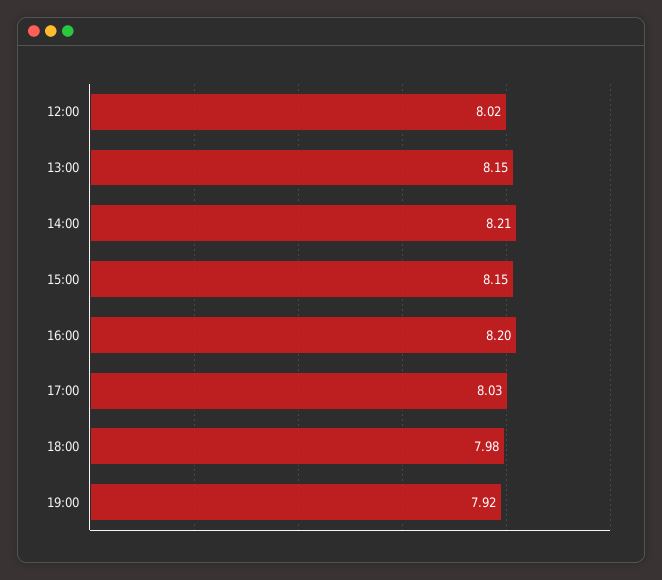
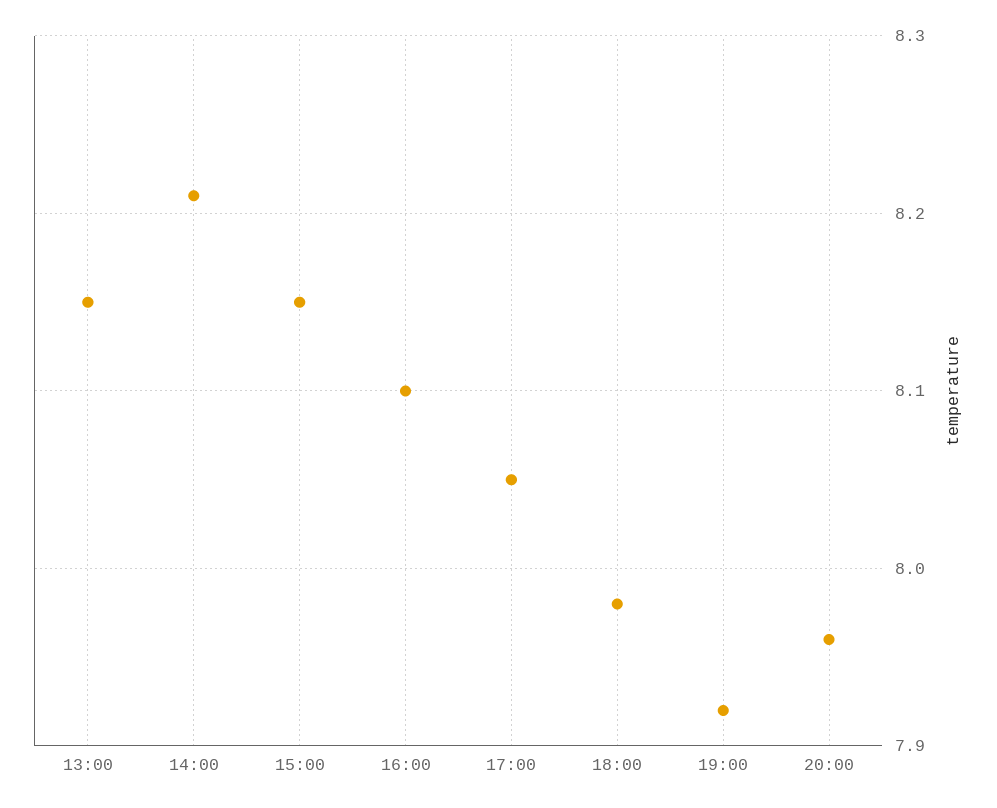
12:00: 8.02 -> none
16:00: 8.2 -> 8.1
17:00: 8.03 -> 8.05
20:00: none -> 7.96

